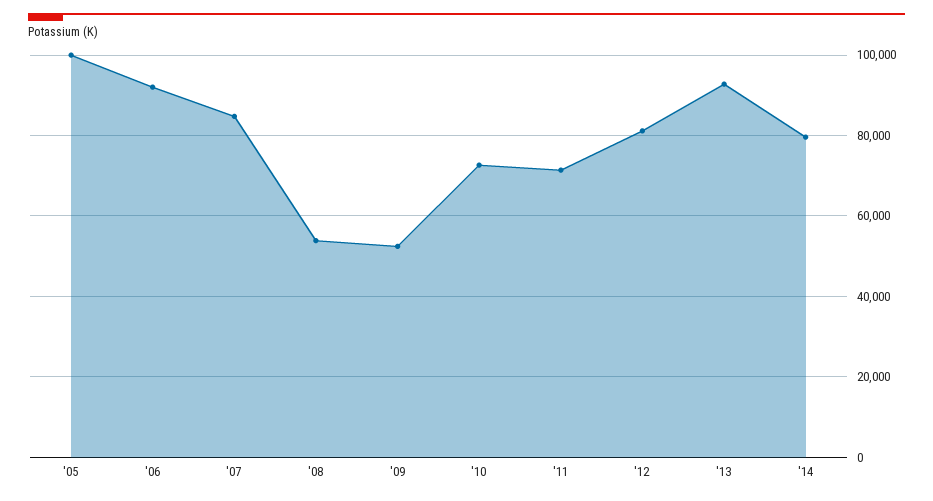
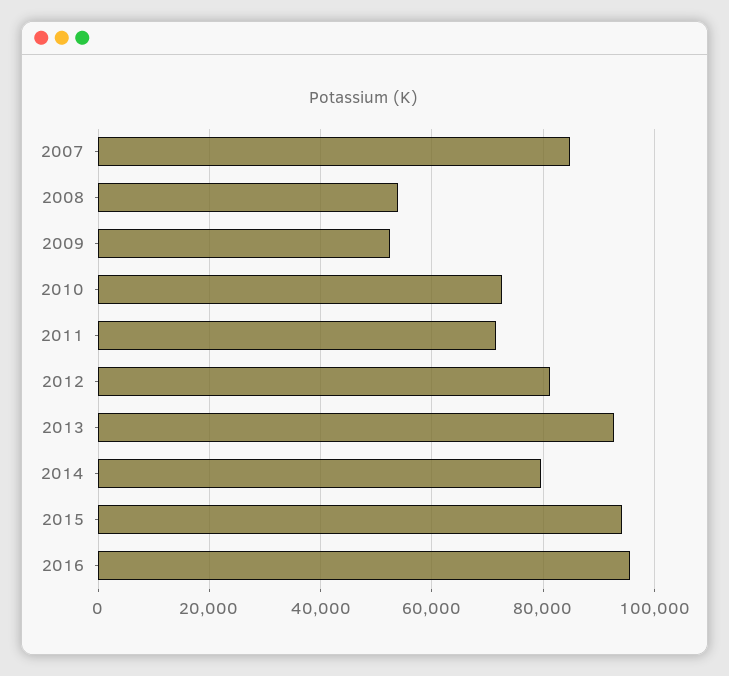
'05: 100000 -> none
'06: 92000 -> none
2015: none -> 94000
2016: none -> 96000

